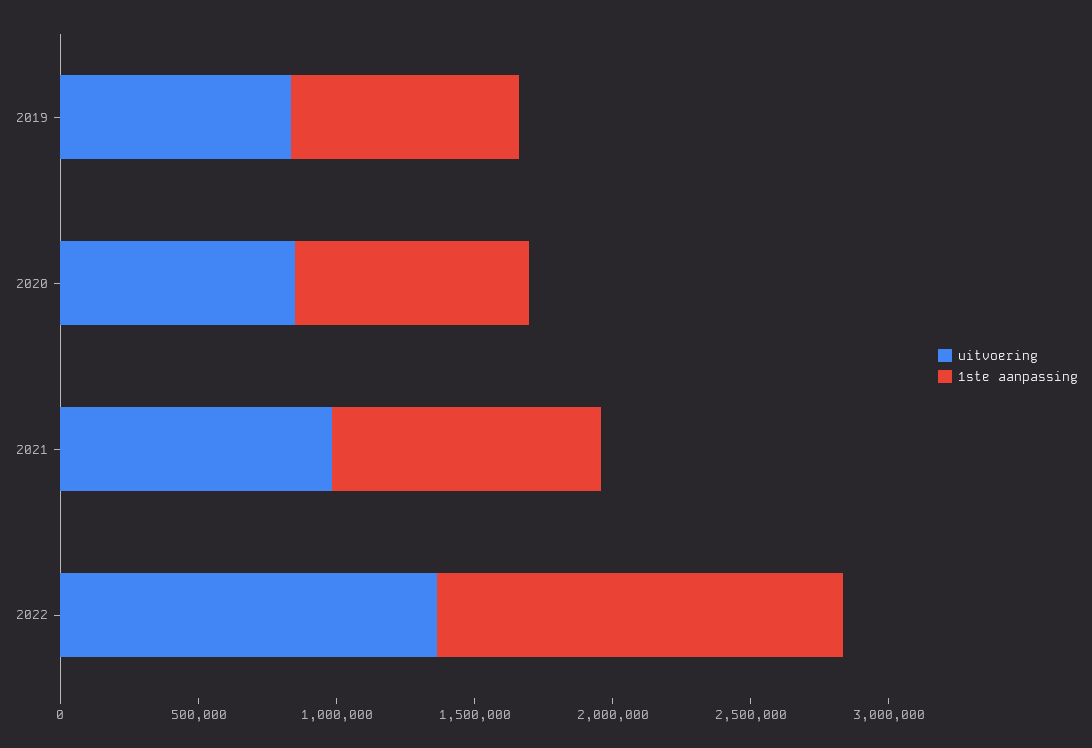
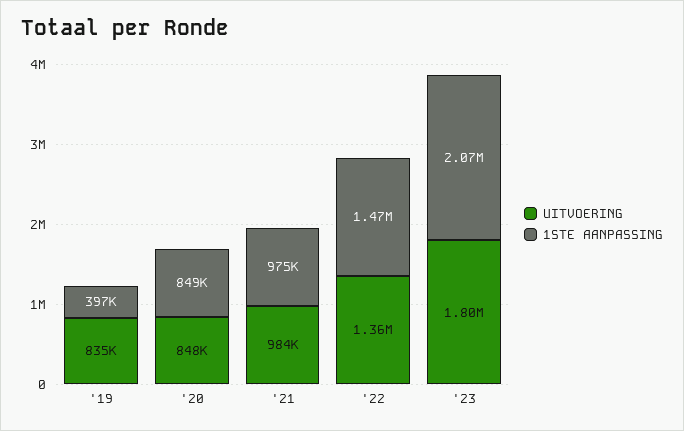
1ste aanpassing, 2019: 800000 -> 397000
uitvoering, '23: none -> 1800000
1ste aanpassing, '23: none -> 2070000

